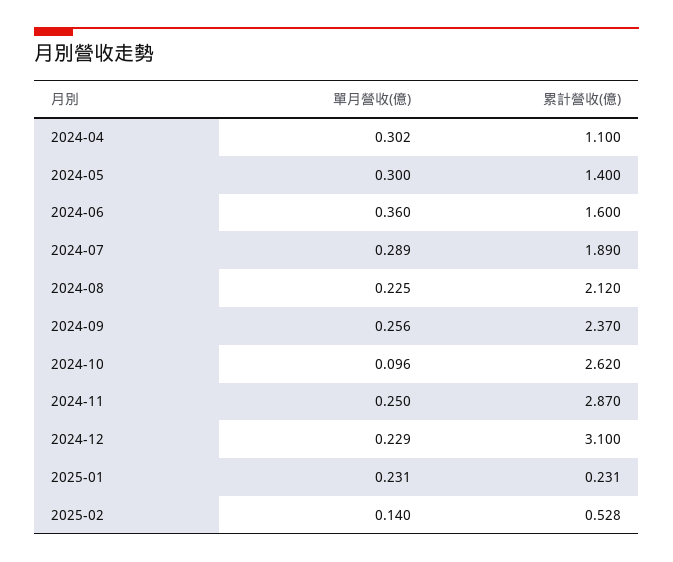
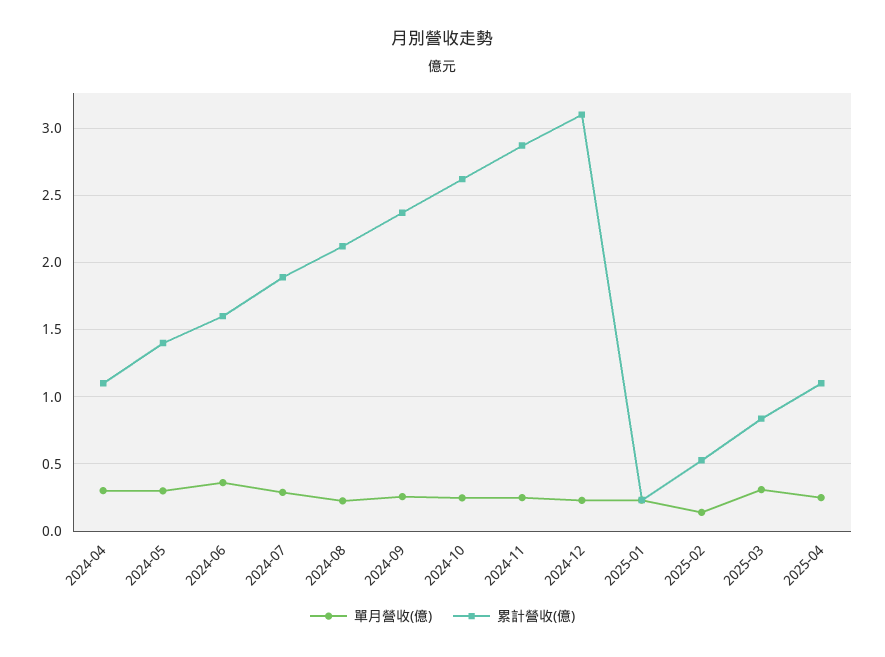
單月營收(億), 2024-10: 0.096 -> 0.25
單月營收(億), 2025-03: none -> 0.3
累計營收(億), 2025-03: none -> 0.85
單月營收(億), 2025-04: none -> 0.25
累計營收(億), 2025-04: none -> 1.1

